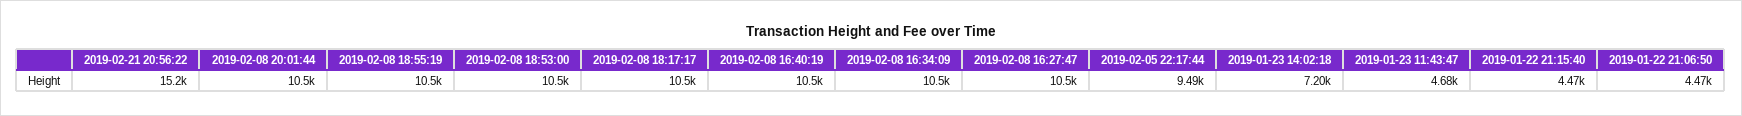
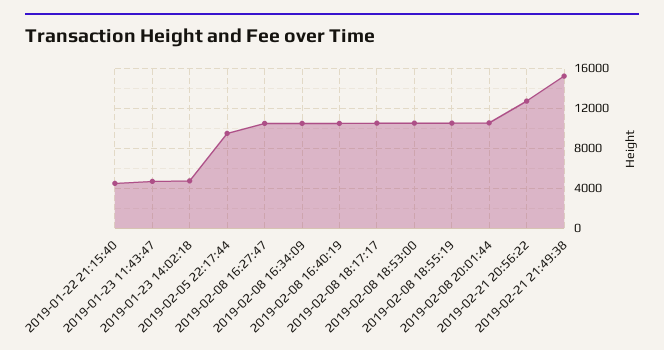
2019-02-21 20:56:22: 15200 -> 13000
2019-01-23 14:02:18: 7200 -> 5000
2019-01-22 21:06:50: 4470 -> none
2019-02-21 21:49:38: none -> 15000

